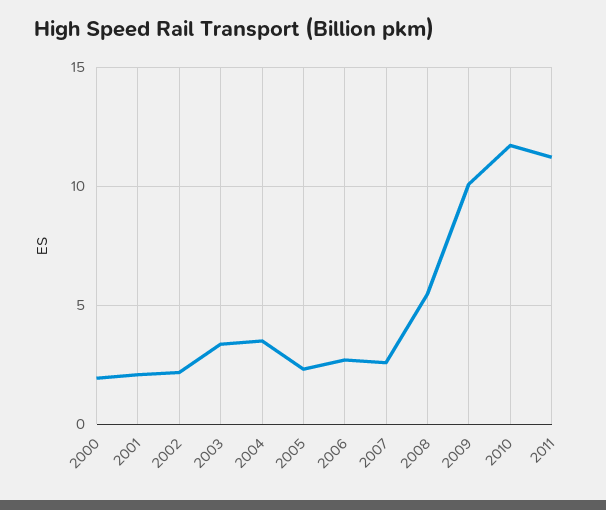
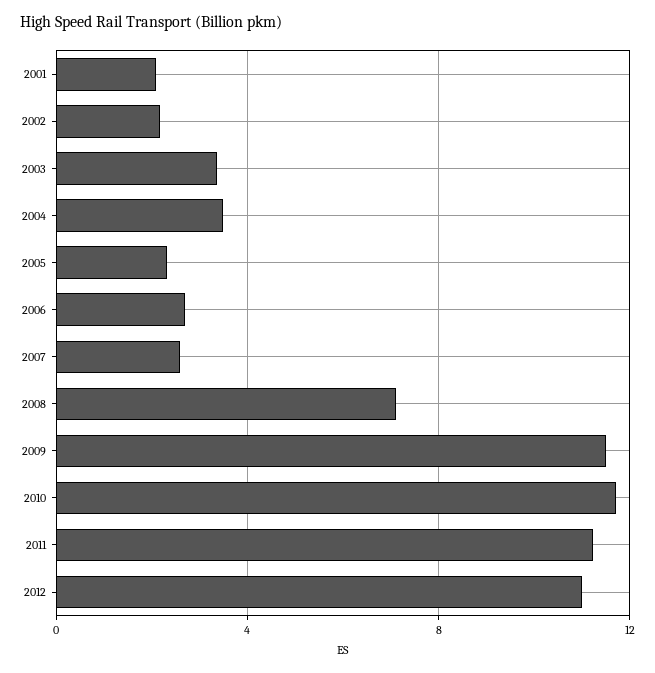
2000: 2 -> none
2008: 5.5 -> 7
2009: 10 -> 11.5
2012: none -> 11

